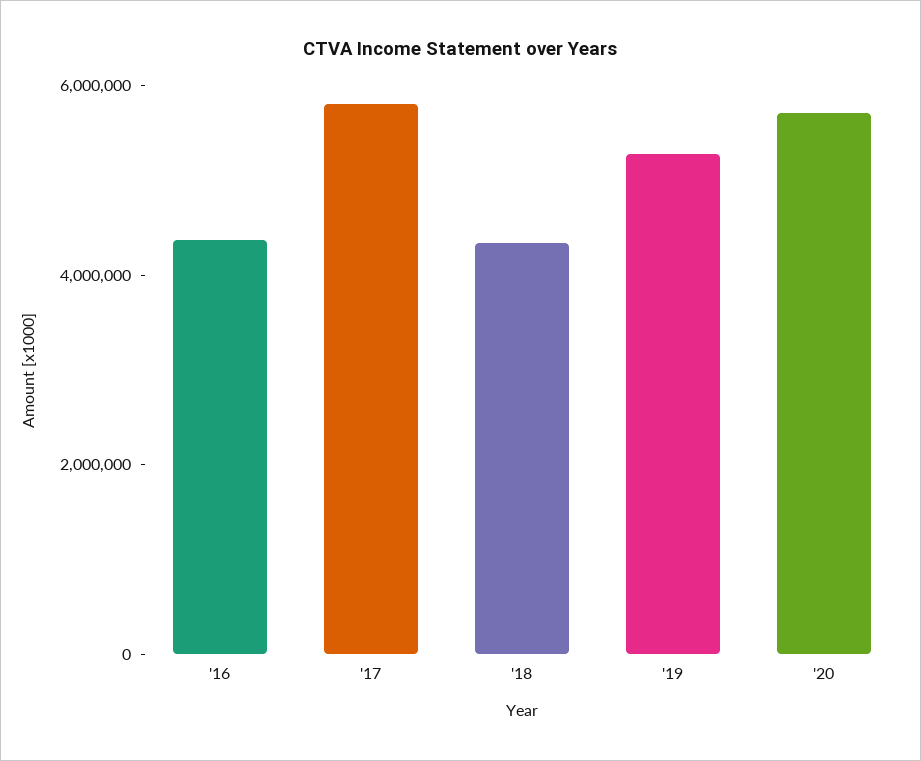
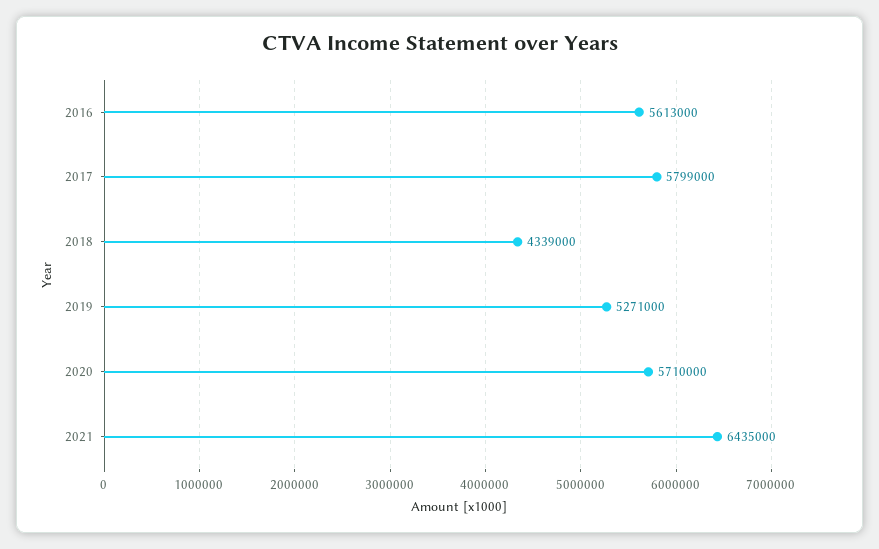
'16: 4500000 -> 5613000
2021: none -> 6435000

